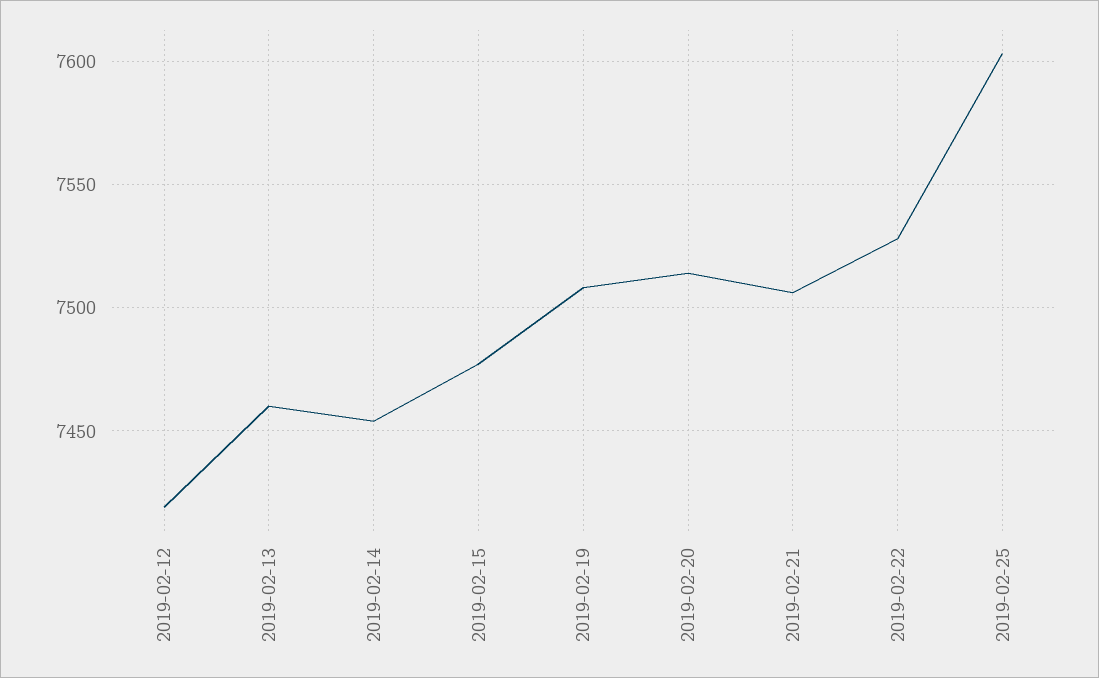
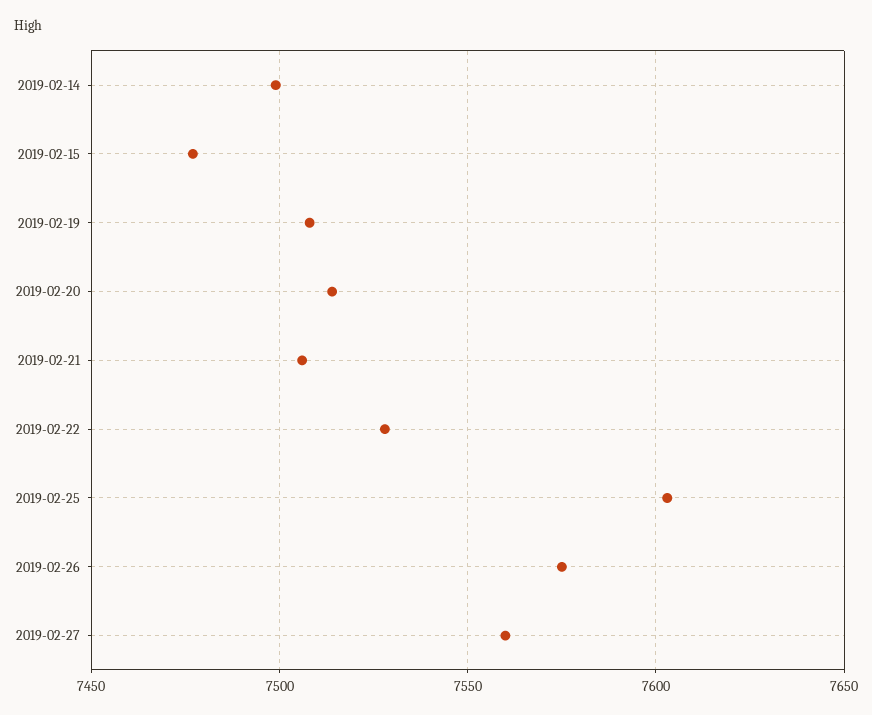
2019-02-12: 7420 -> none
2019-02-13: 7460 -> none
2019-02-14: 7455 -> 7500
2019-02-26: none -> 7575
2019-02-27: none -> 7560

